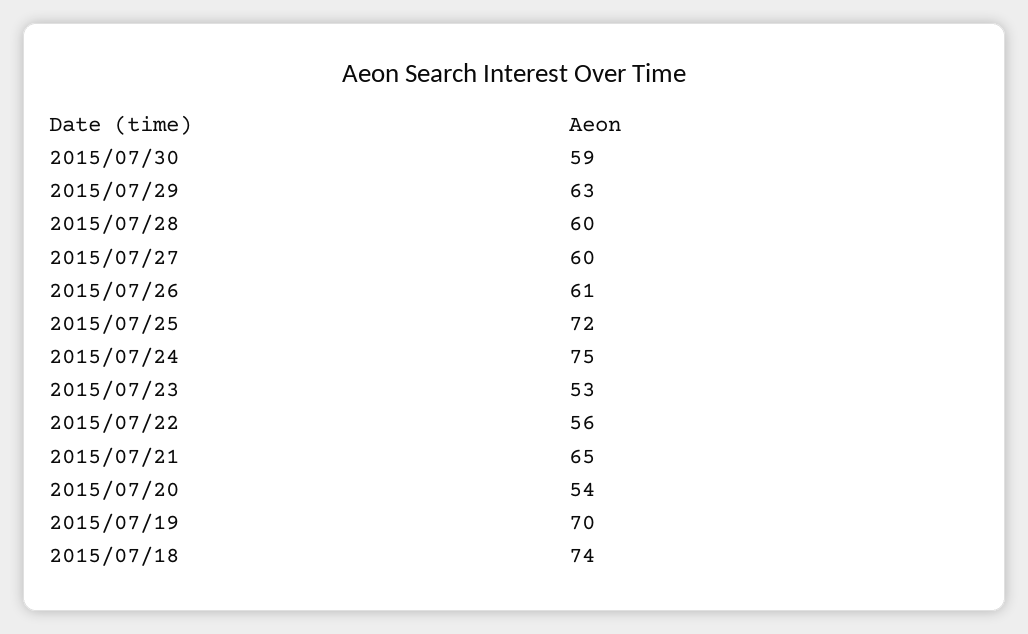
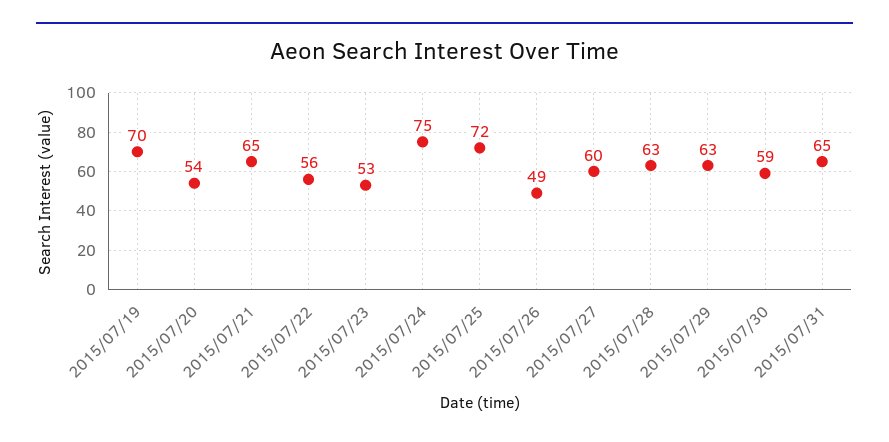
2015/07/28: 60 -> 63
2015/07/26: 61 -> 49
2015/07/18: 74 -> none
2015/07/31: none -> 65

